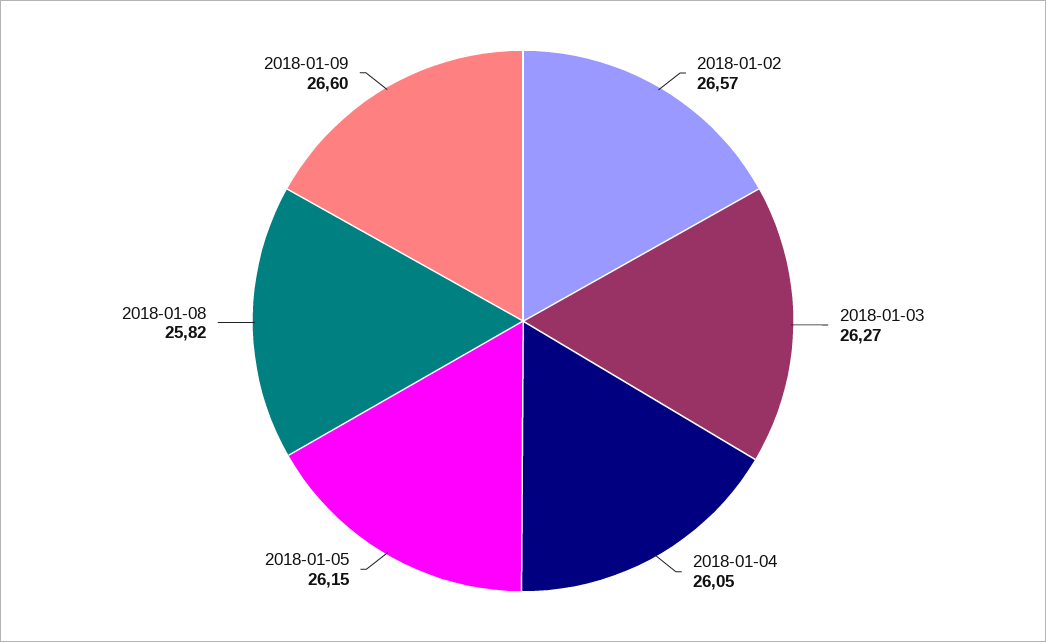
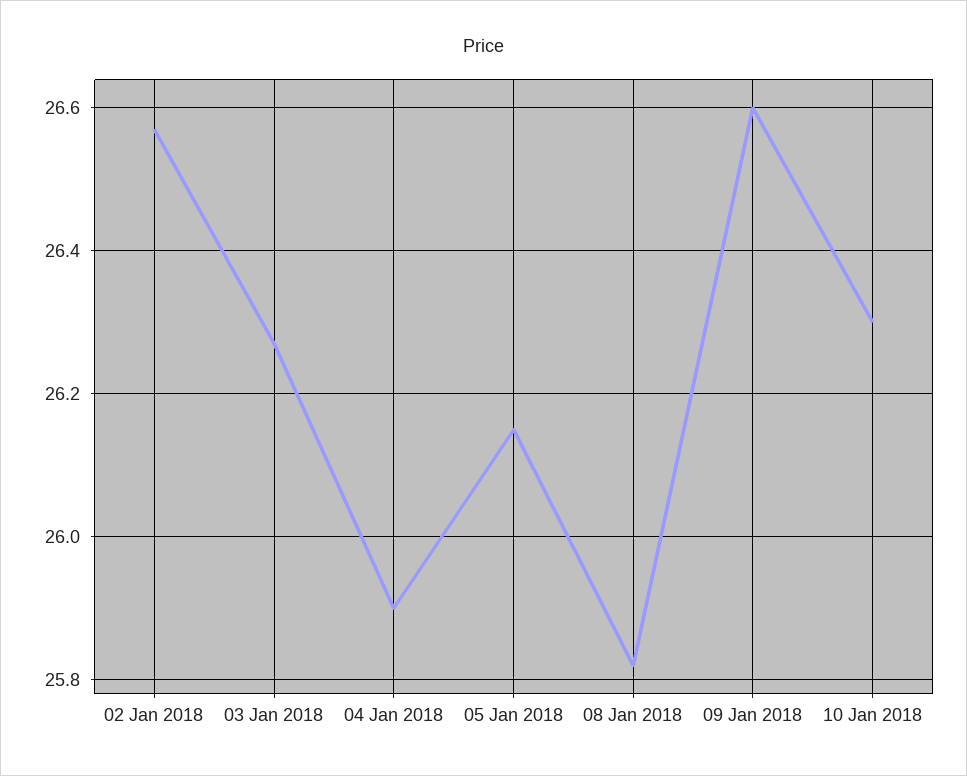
2018-01-04: 26.05 -> 25.9
10 Jan 2018: none -> 26.3

